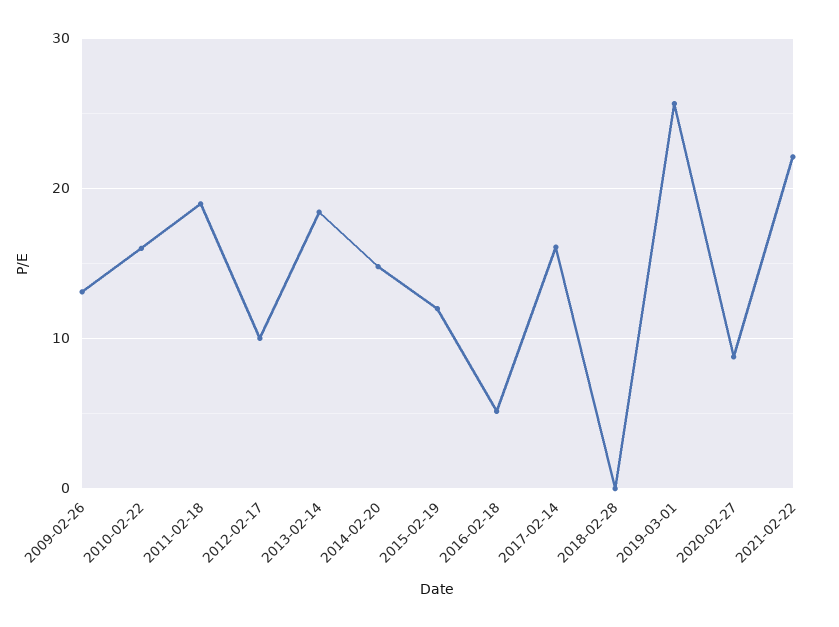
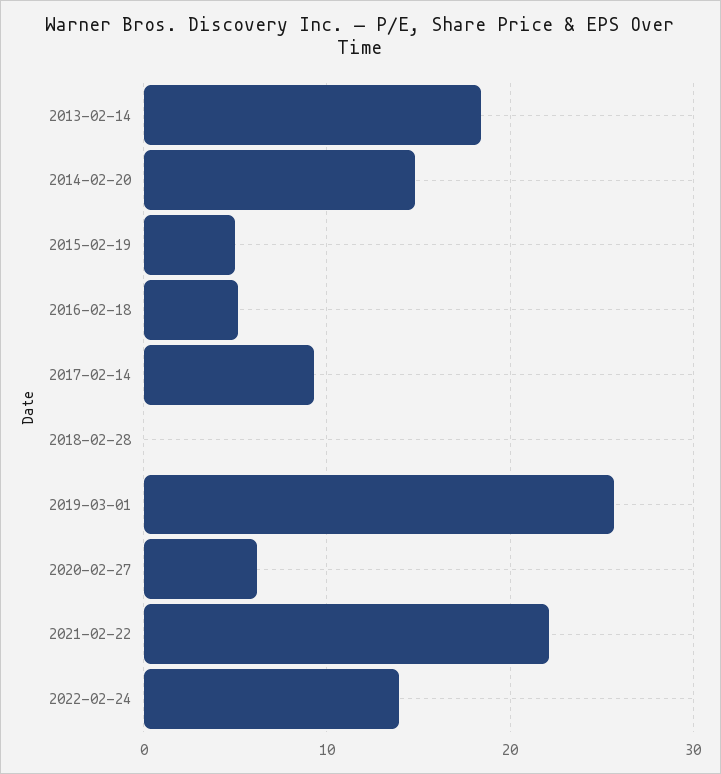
2009-02-26: 13 -> none
2010-02-22: 16 -> none
2011-02-18: 19 -> none
2012-02-17: 10 -> none
2015-02-19: 12 -> 5
2017-02-14: 16 -> 9
2020-02-27: 9 -> 6
2022-02-24: none -> 14

